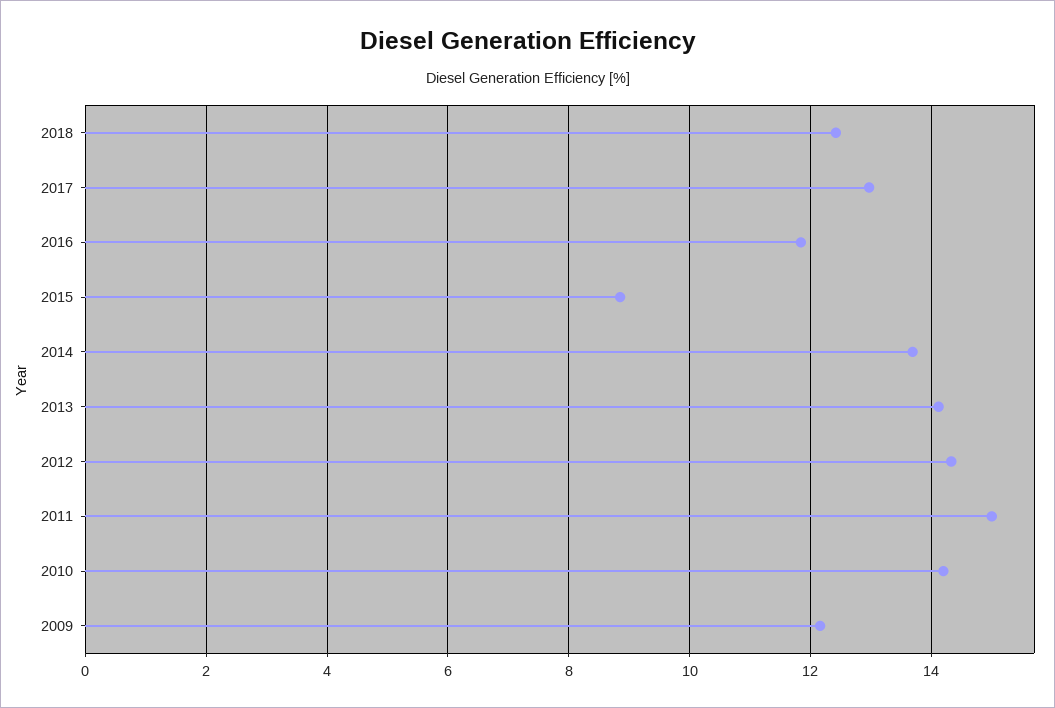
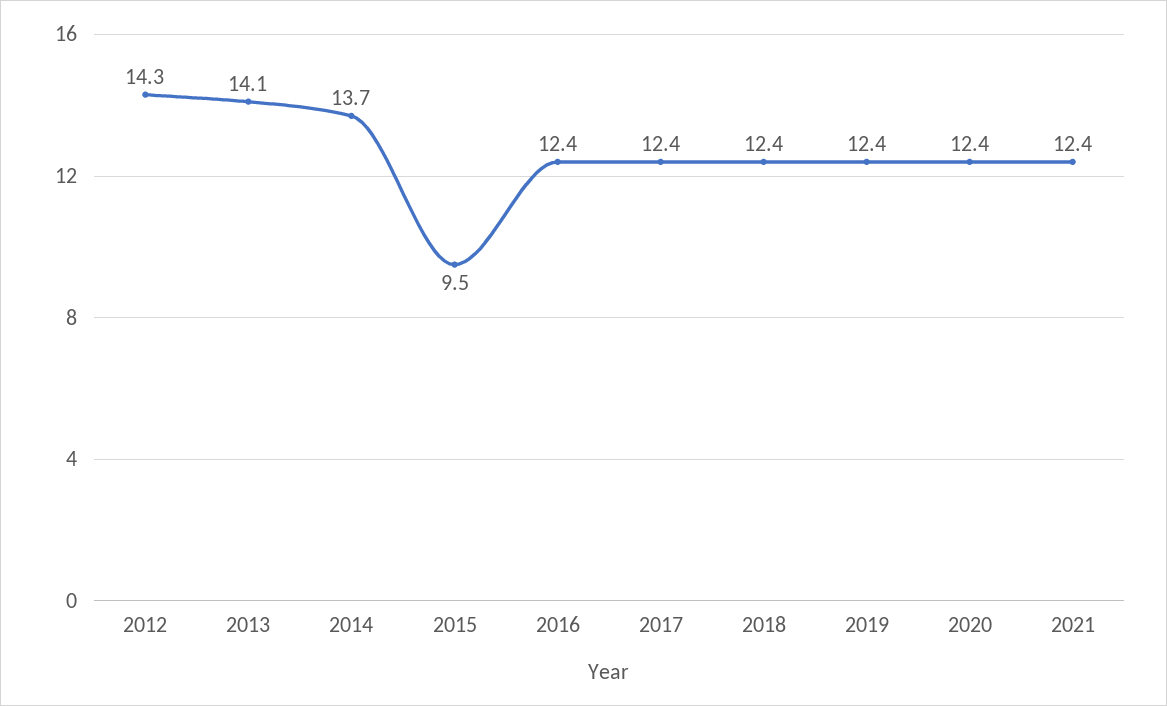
2017: 13 -> 12.4
2016: 11.8 -> 12.4
2015: 8.8 -> 9.5
2011: 15 -> none
2010: 14.2 -> none
2009: 12.2 -> none
2019: none -> 12.4
2020: none -> 12.4
2021: none -> 12.4

